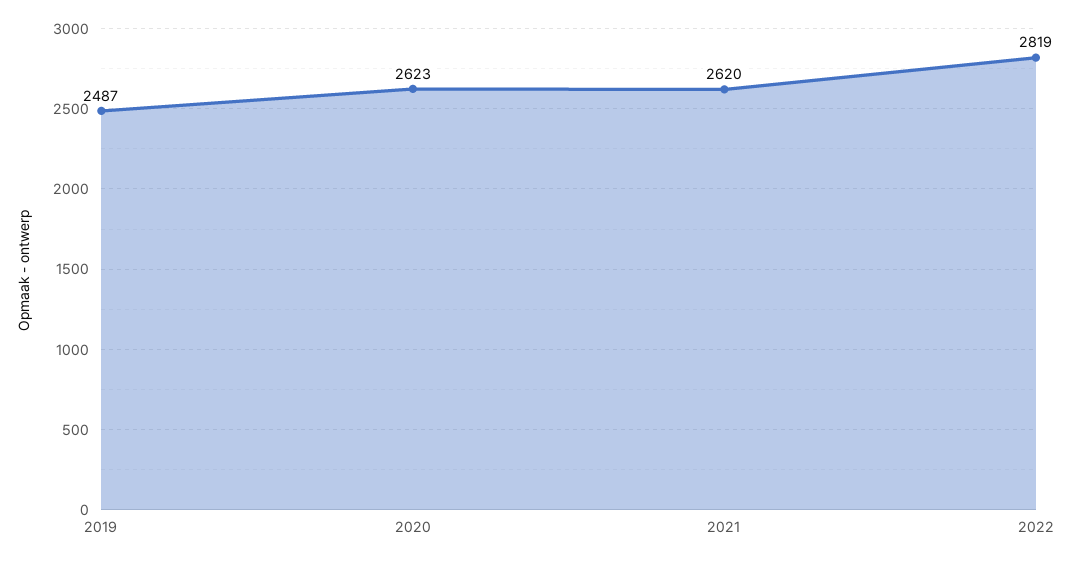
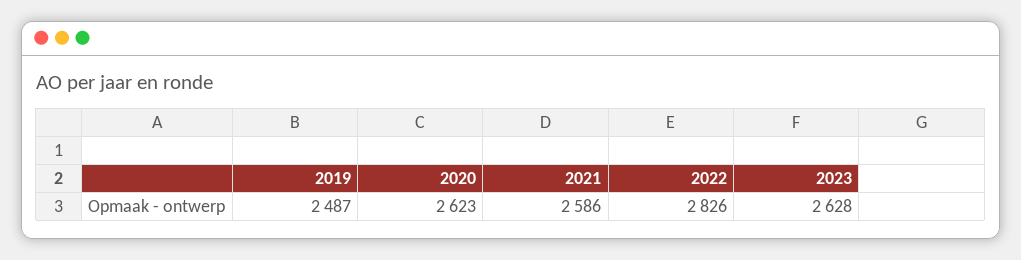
2021: 2620 -> 2586
2022: 2819 -> 2826
2023: none -> 2628

